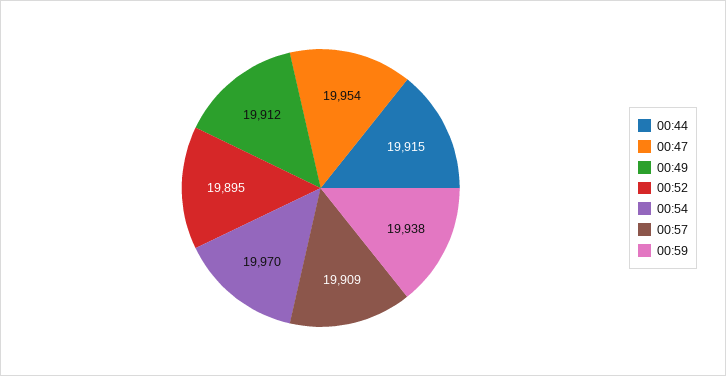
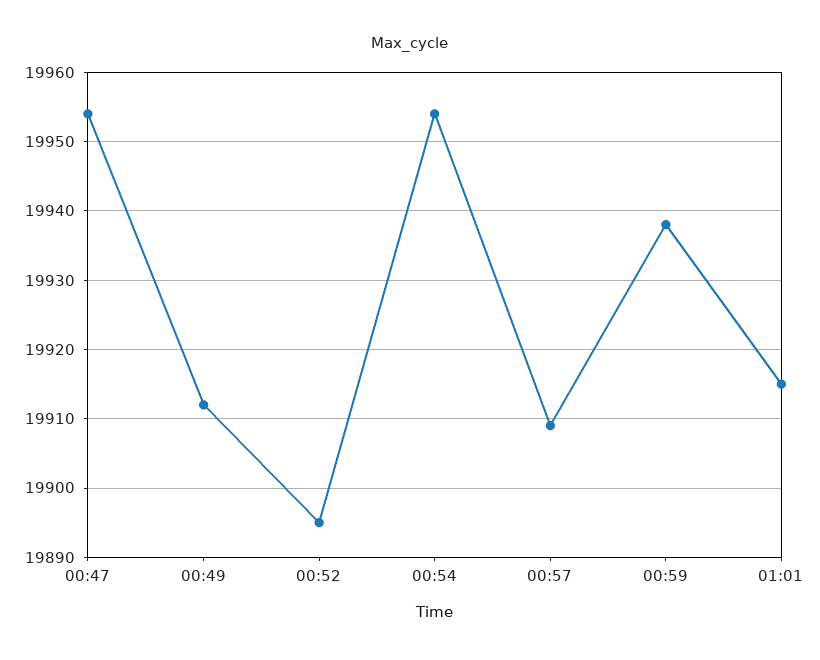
00:44: 19915 -> none
00:54: 19970 -> 19954
01:01: none -> 19915

